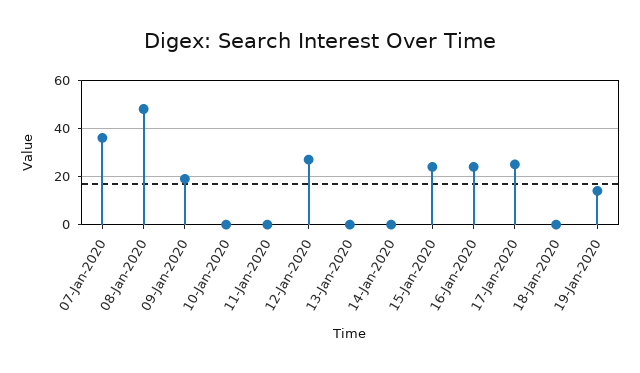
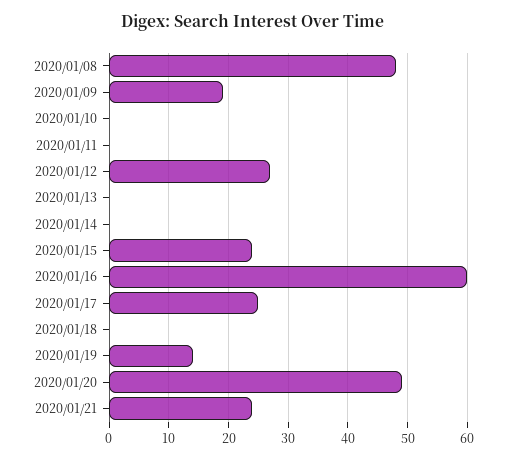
07-Jan-2020: 35 -> none
16-Jan-2020: 25 -> 60
2020/01/20: none -> 50
2020/01/21: none -> 25

